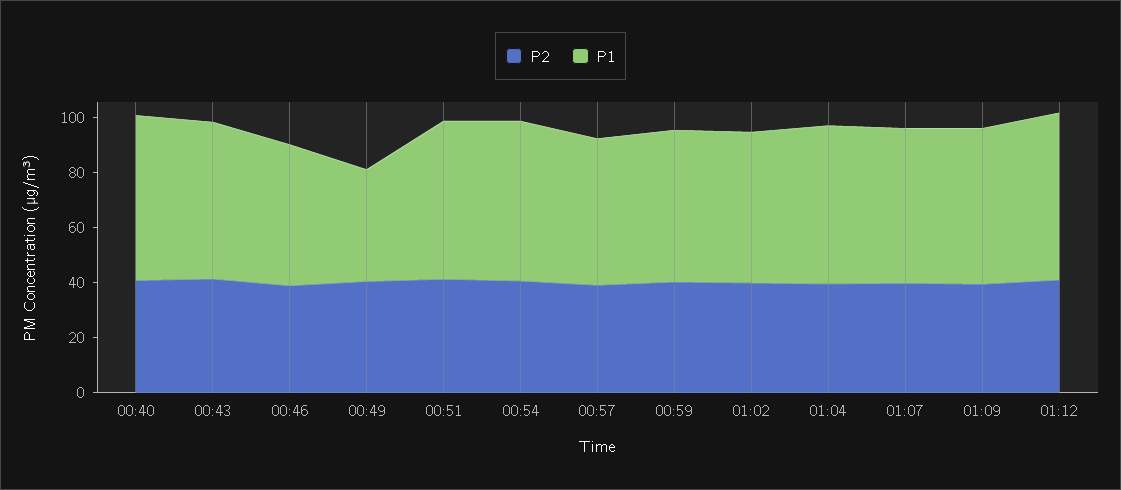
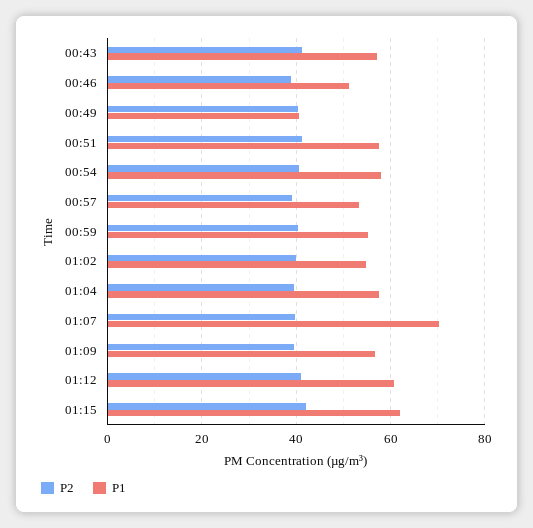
P2, 00:40: 40 -> none
P1, 00:40: 60 -> none
P1, 01:07: 55 -> 70
P2, 01:15: none -> 42
P1, 01:15: none -> 62

